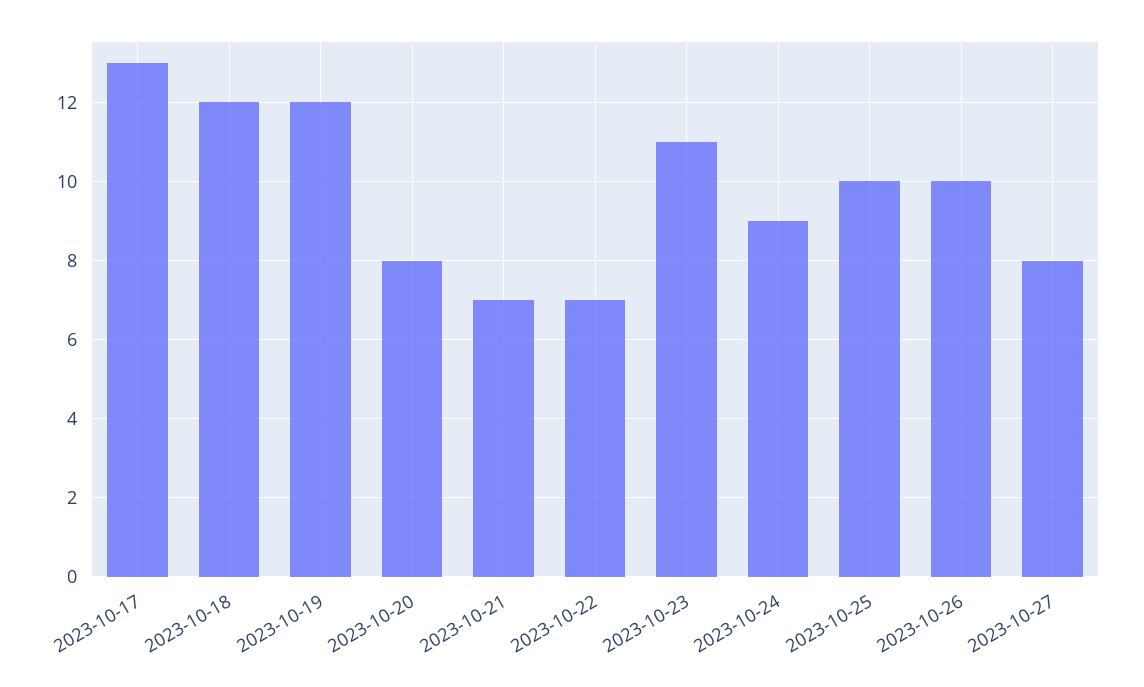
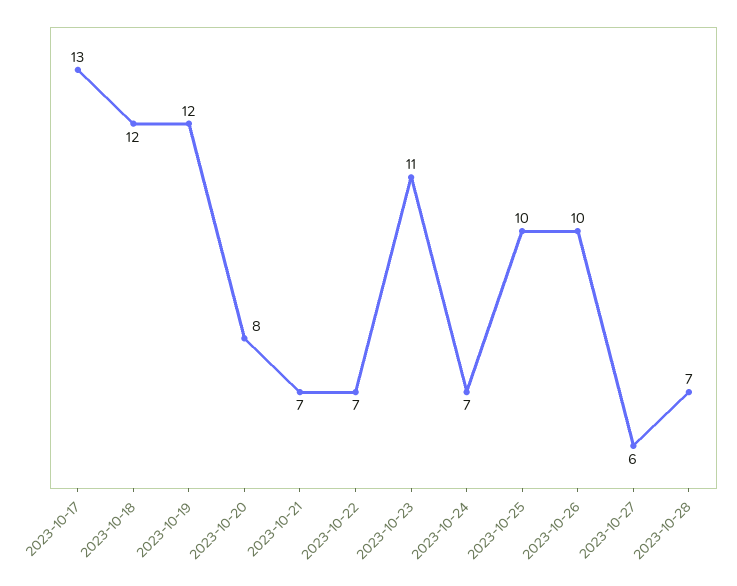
2023-10-24: 9 -> 7
2023-10-27: 8 -> 6
2023-10-28: none -> 7

